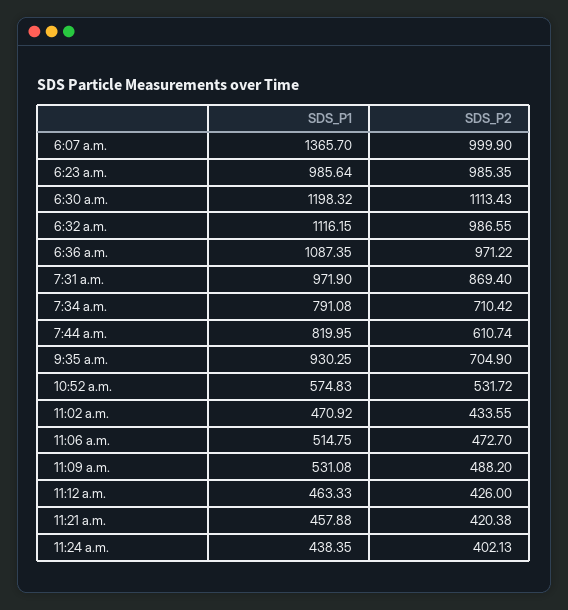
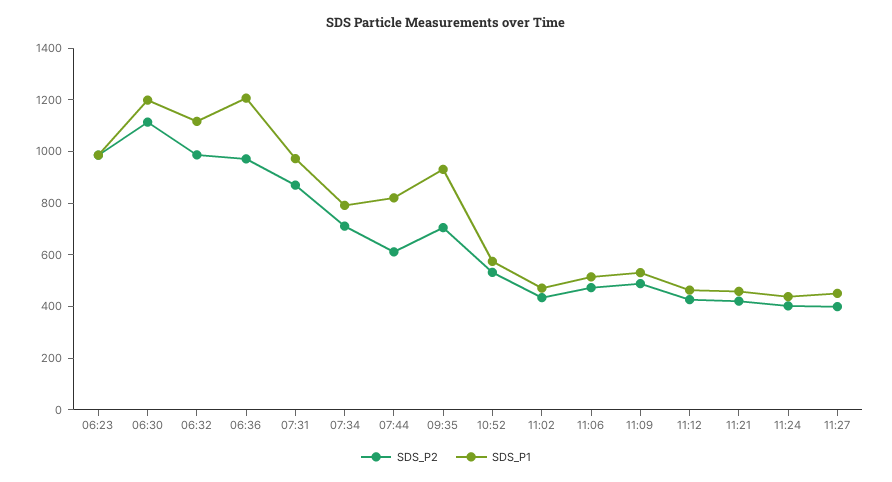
SDS_P1, 6:07 a.m.: 1365.7 -> none
SDS_P2, 6:07 a.m.: 999.9 -> none
SDS_P1, 6:36 a.m.: 1087.35 -> 1200
SDS_P2, 11:27: none -> 400
SDS_P1, 11:27: none -> 450

